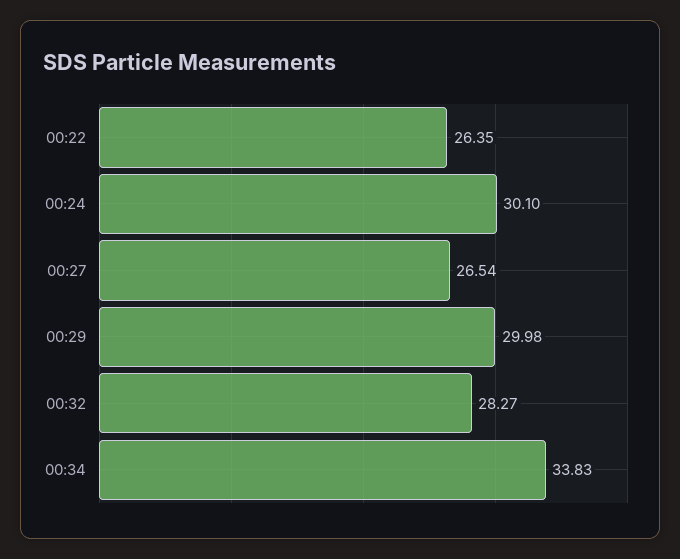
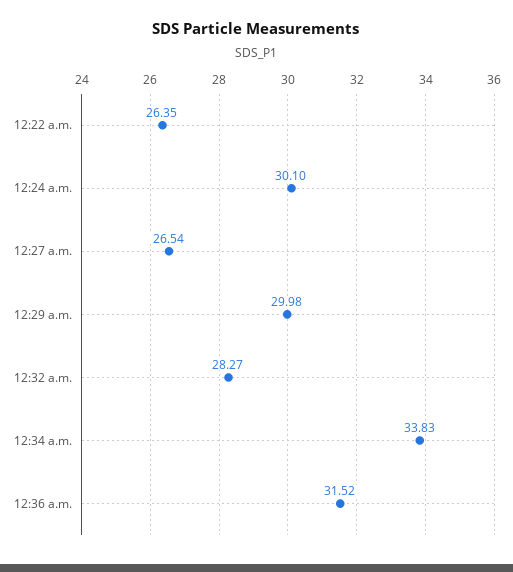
12:36 a.m.: none -> 31.52

